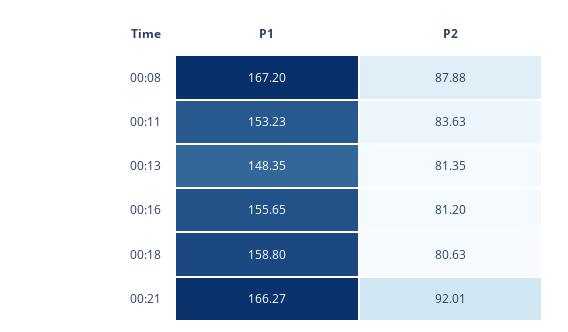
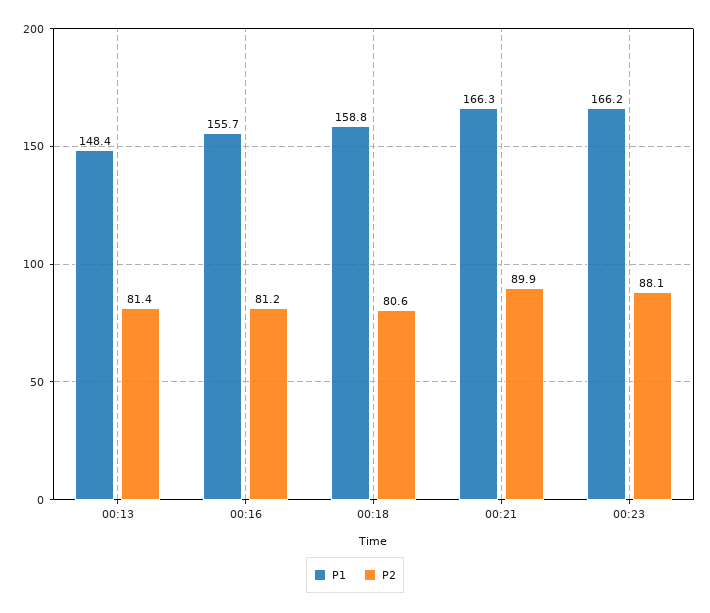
P1, 00:08: 167.2 -> none
P2, 00:08: 87.88 -> none
P1, 00:11: 153.23 -> none
P2, 00:11: 83.63 -> none
P2, 00:21: 92.01 -> 89.9
P1, 00:23: none -> 166.2
P2, 00:23: none -> 88.1

